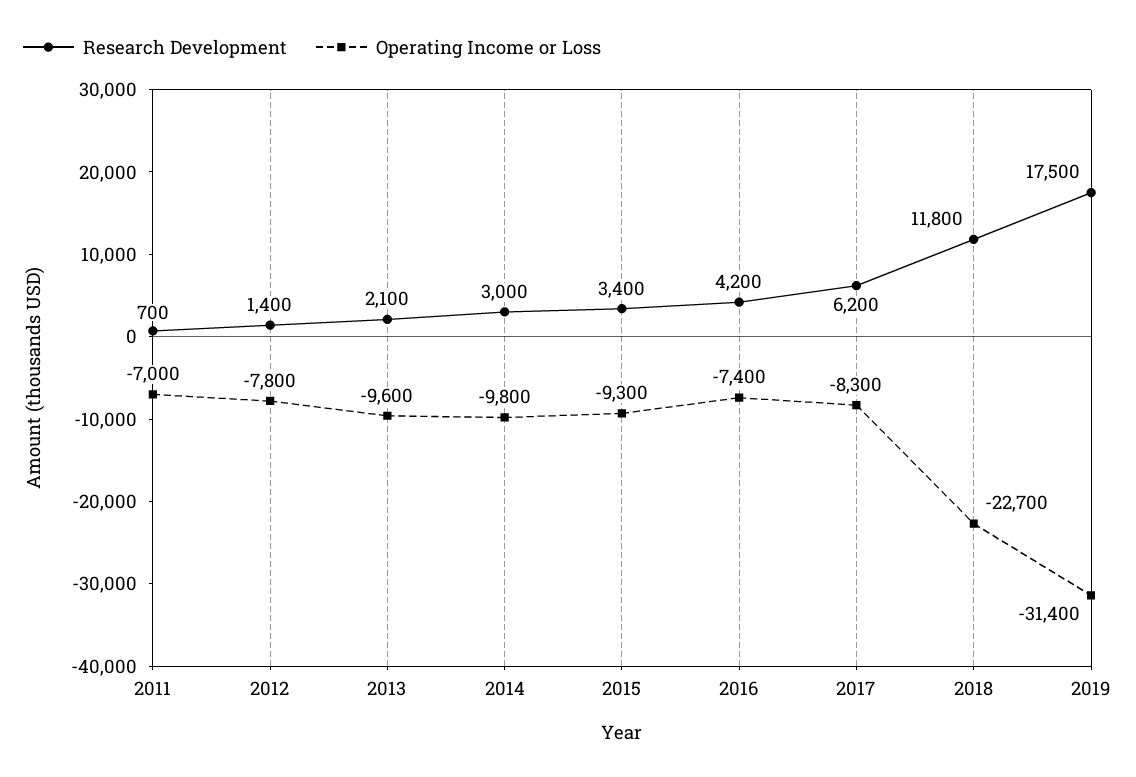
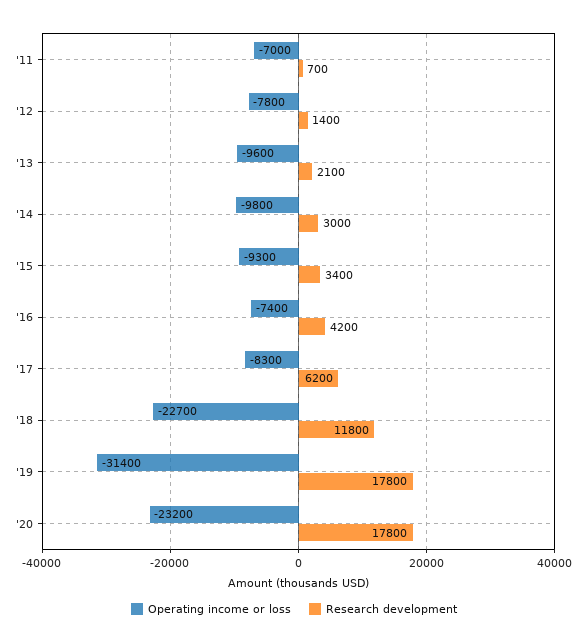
Research Development, 2019: 17500 -> 17800
Operating Income or Loss, '20: none -> -23200
Research Development, '20: none -> 17800

